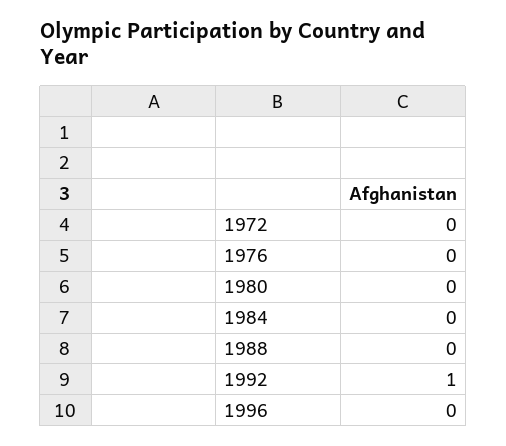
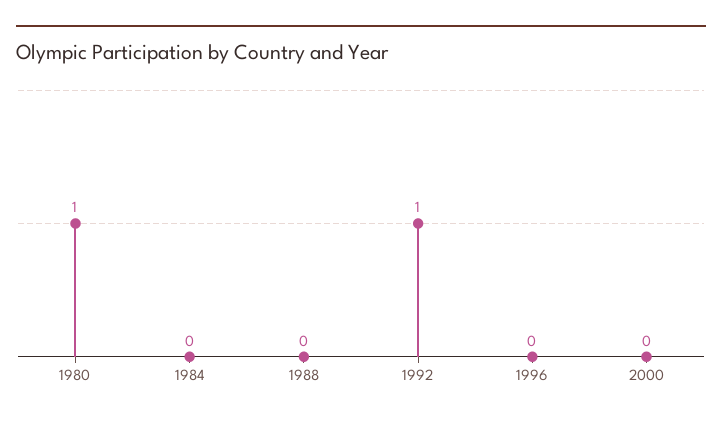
1972: 0 -> none
1976: 0 -> none
1980: 0 -> 1
2000: none -> 0

